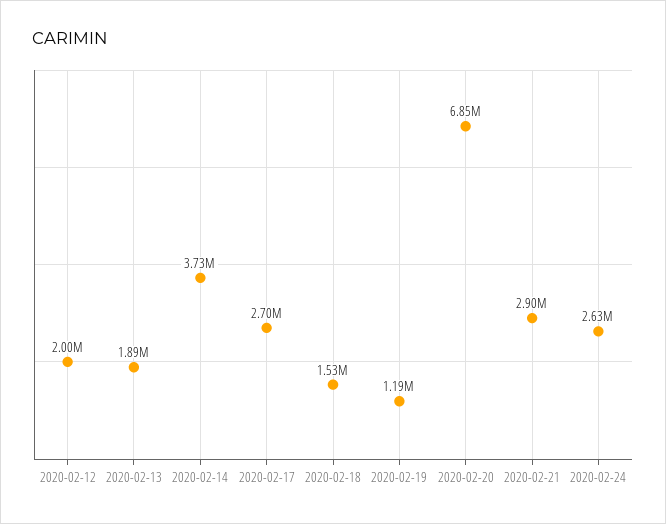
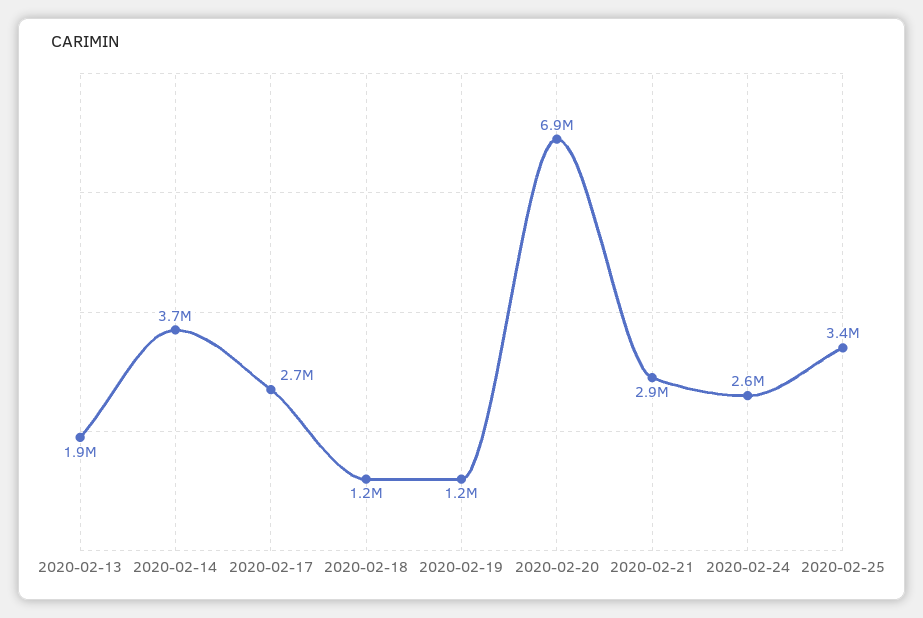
2020-02-12: 2000000 -> none
2020-02-18: 1530000 -> 1200000
2020-02-25: none -> 3400000

